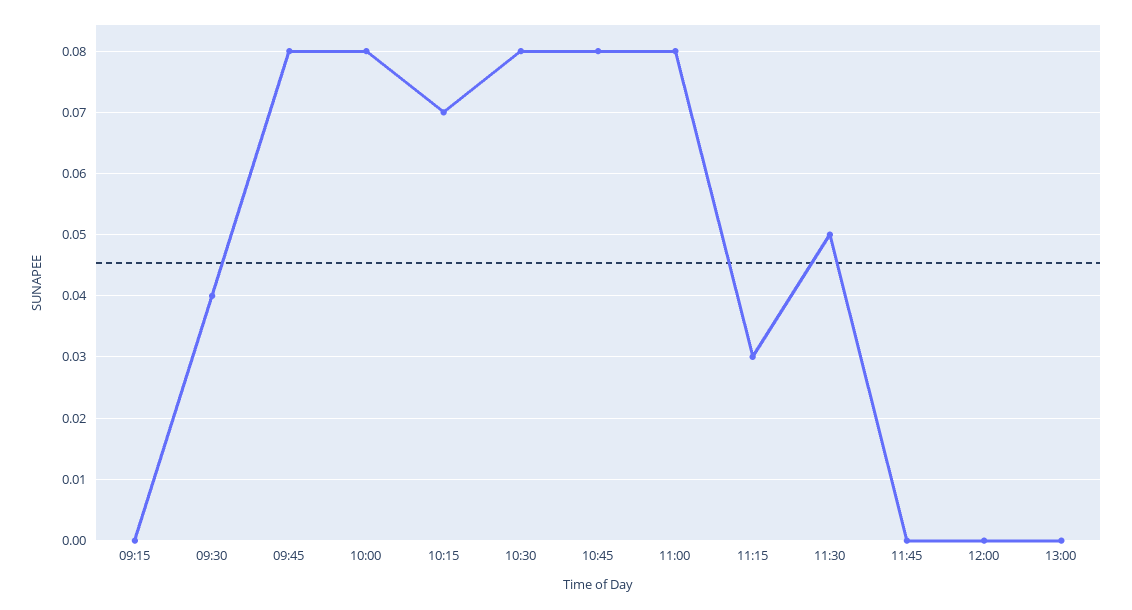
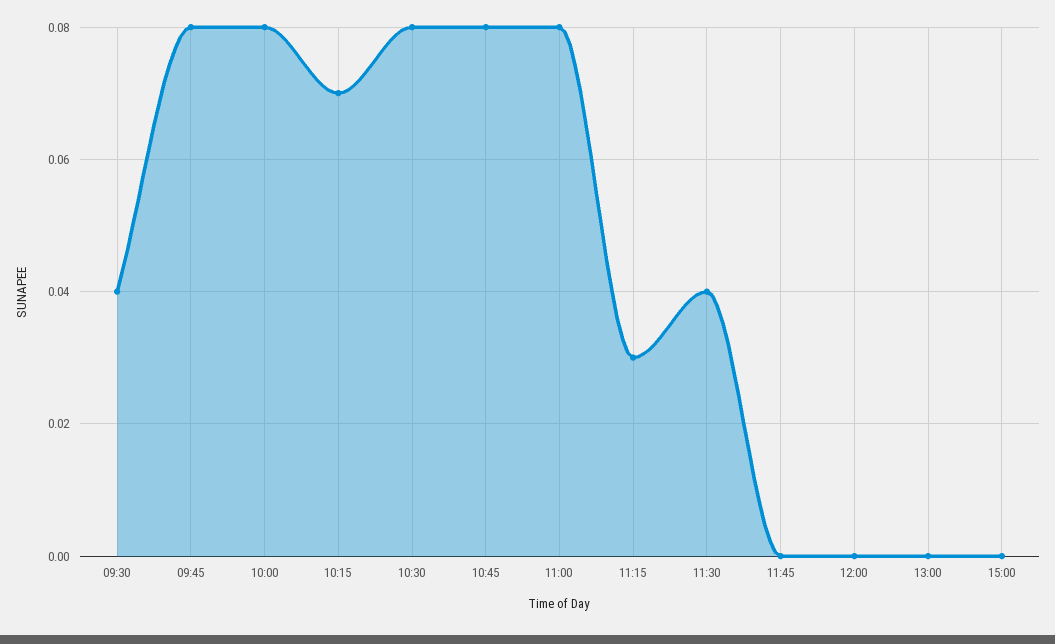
09:15: 0 -> none
11:30: 0.05 -> 0.04
15:00: none -> 0

